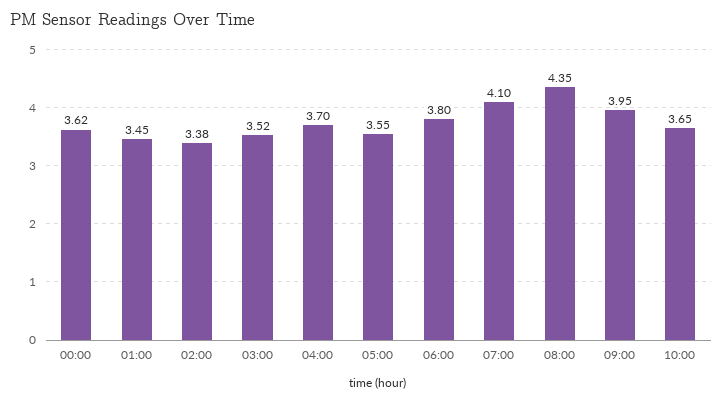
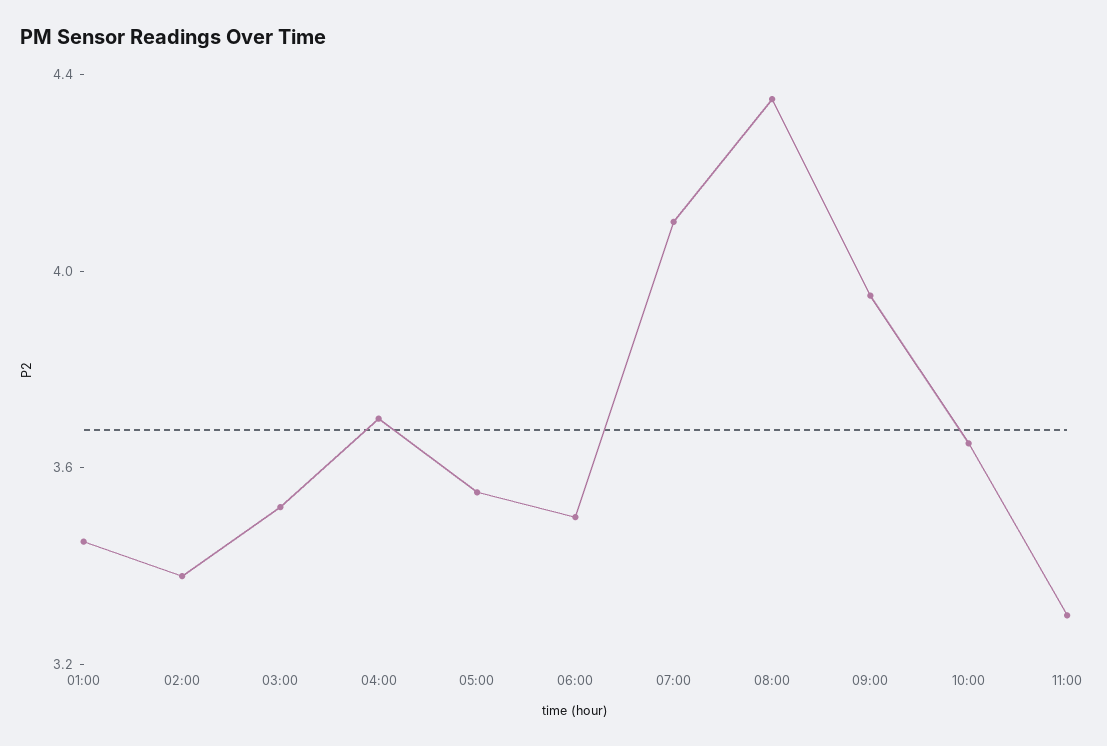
00:00: 3.62 -> none
06:00: 3.8 -> 3.5
11:00: none -> 3.3

